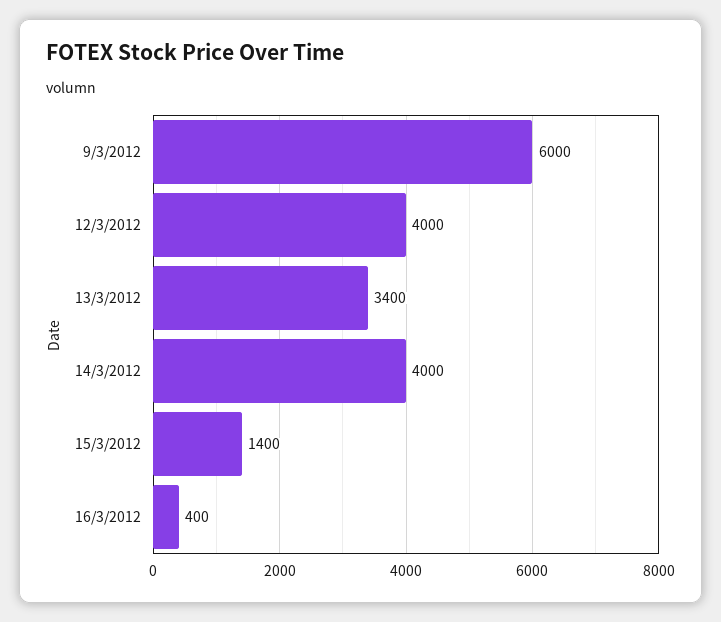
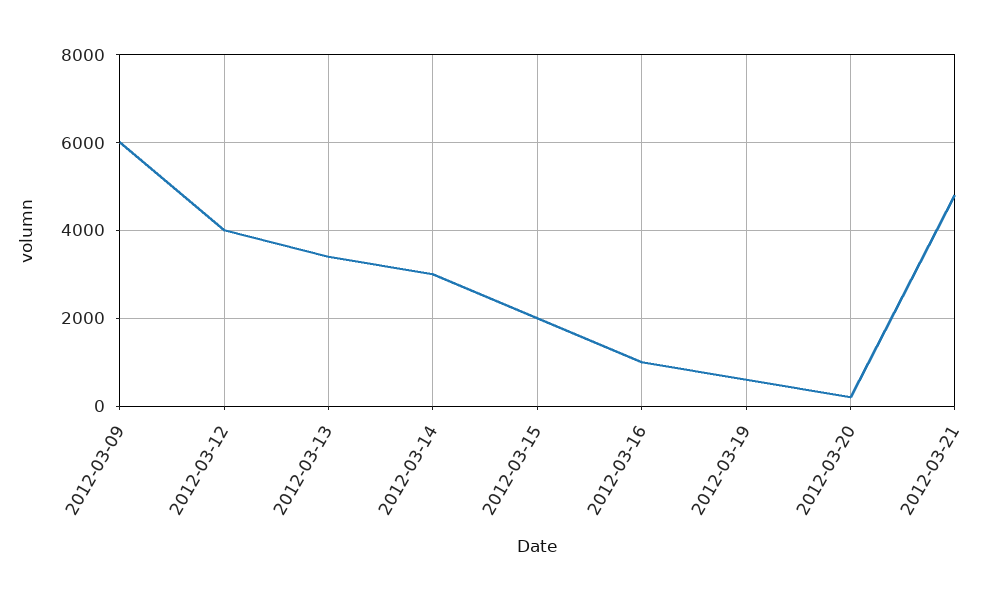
14/3/2012: 4000 -> 3000
15/3/2012: 1400 -> 2000
16/3/2012: 400 -> 1000
2012-03-19: none -> 600
2012-03-20: none -> 200
2012-03-21: none -> 4800

